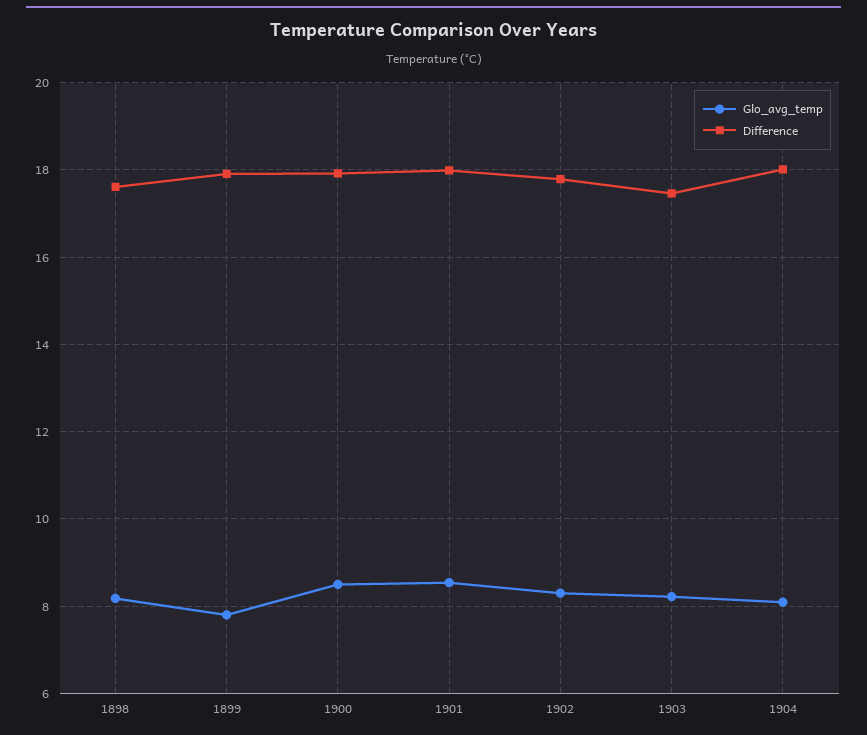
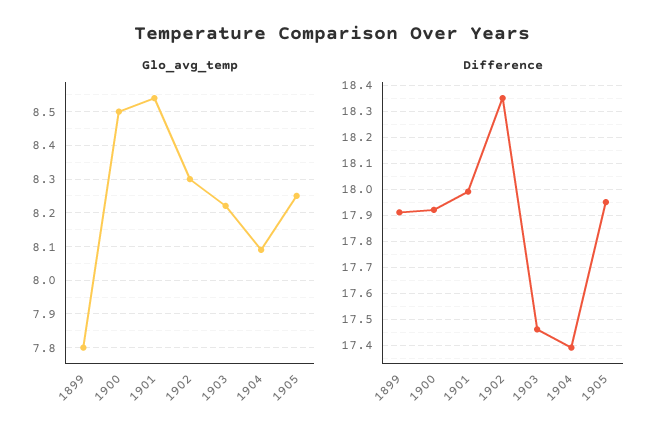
Glo_avg_temp, 1898: 8.2 -> none
Difference, 1898: 17.6 -> none
Difference, 1902: 17.8 -> 18.35
Difference, 1904: 18 -> 17.4
Glo_avg_temp, 1905: none -> 8.25
Difference, 1905: none -> 17.95

